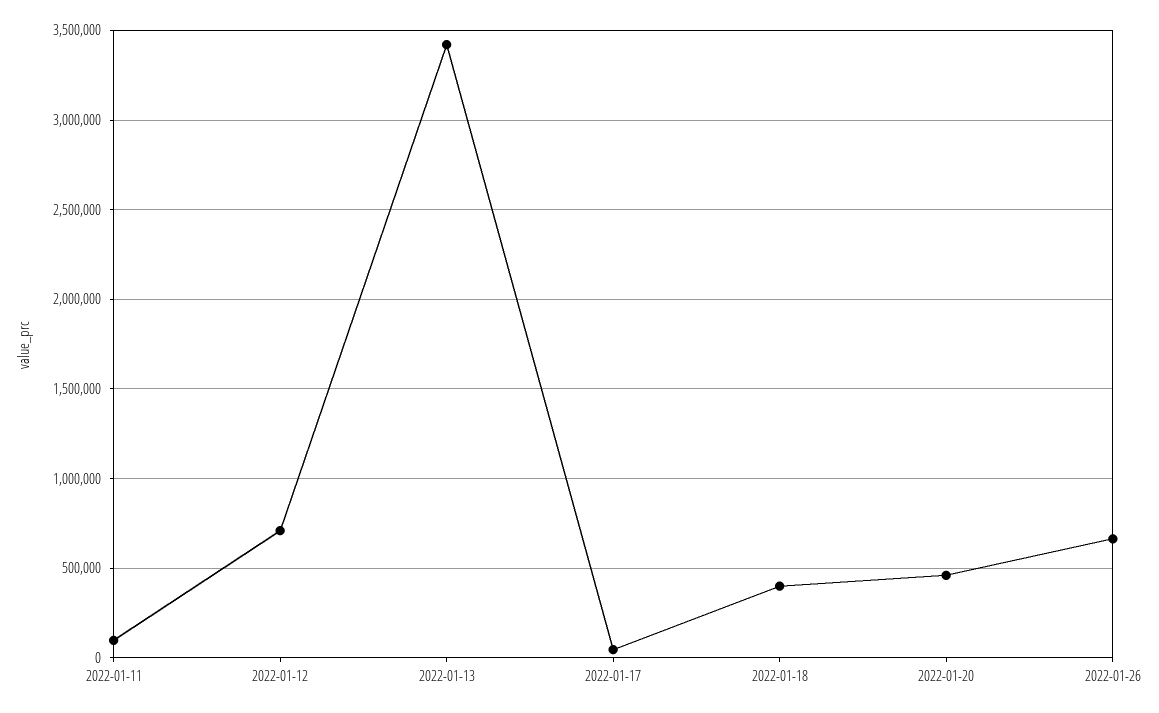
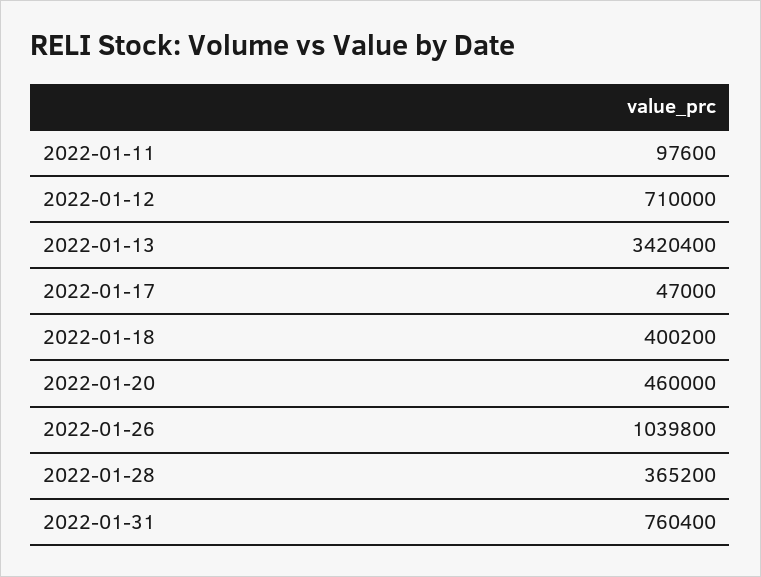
2022-01-26: 650000 -> 1039800
2022-01-28: none -> 365200
2022-01-31: none -> 760400

